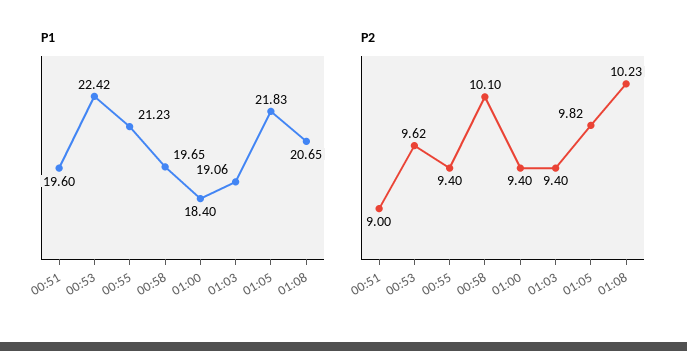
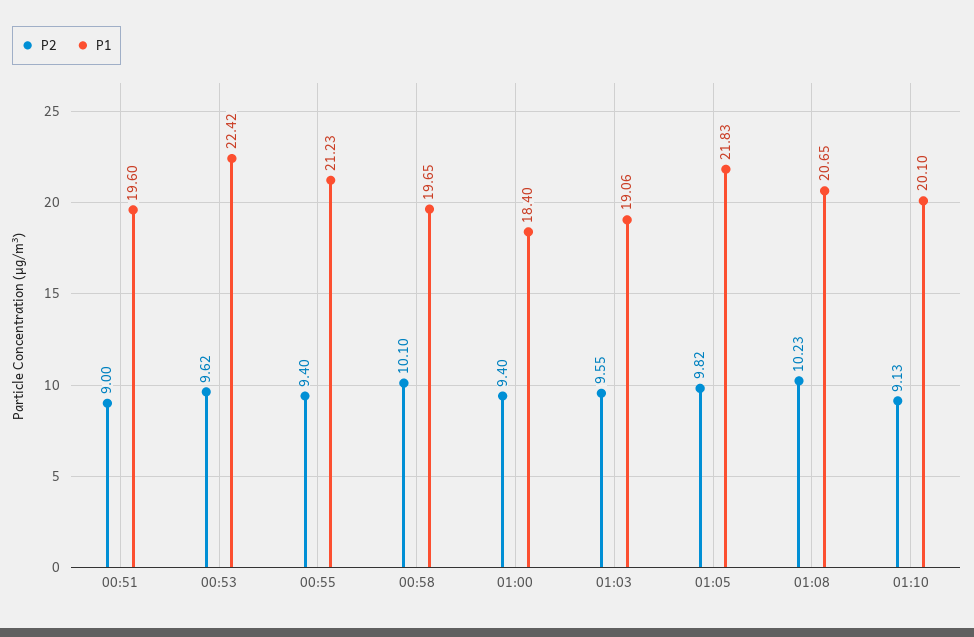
P2, 01:03: 9.4 -> 9.55
P2, 01:10: none -> 9.13
P1, 01:10: none -> 20.1

